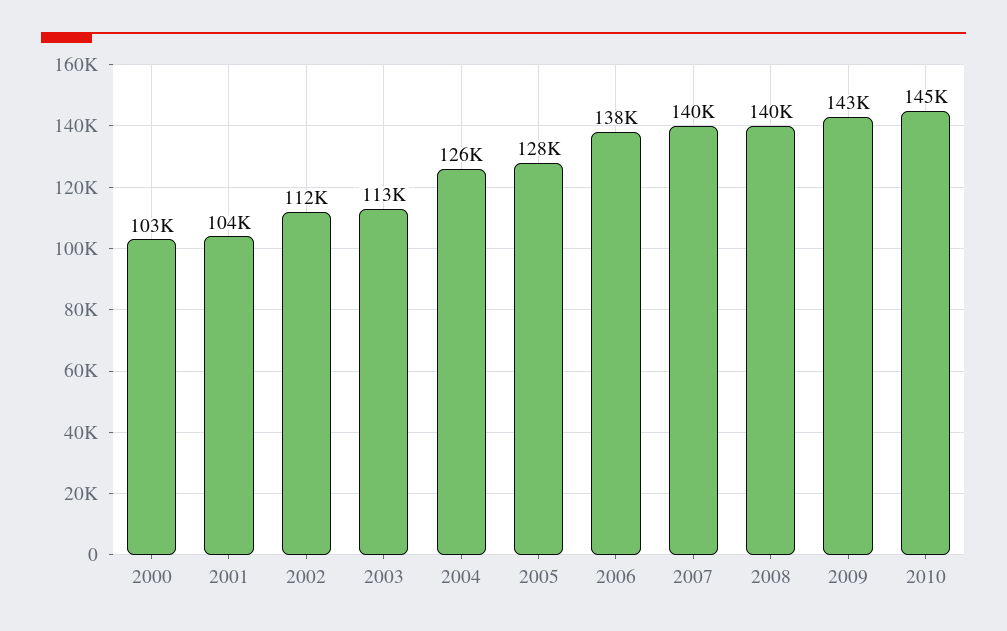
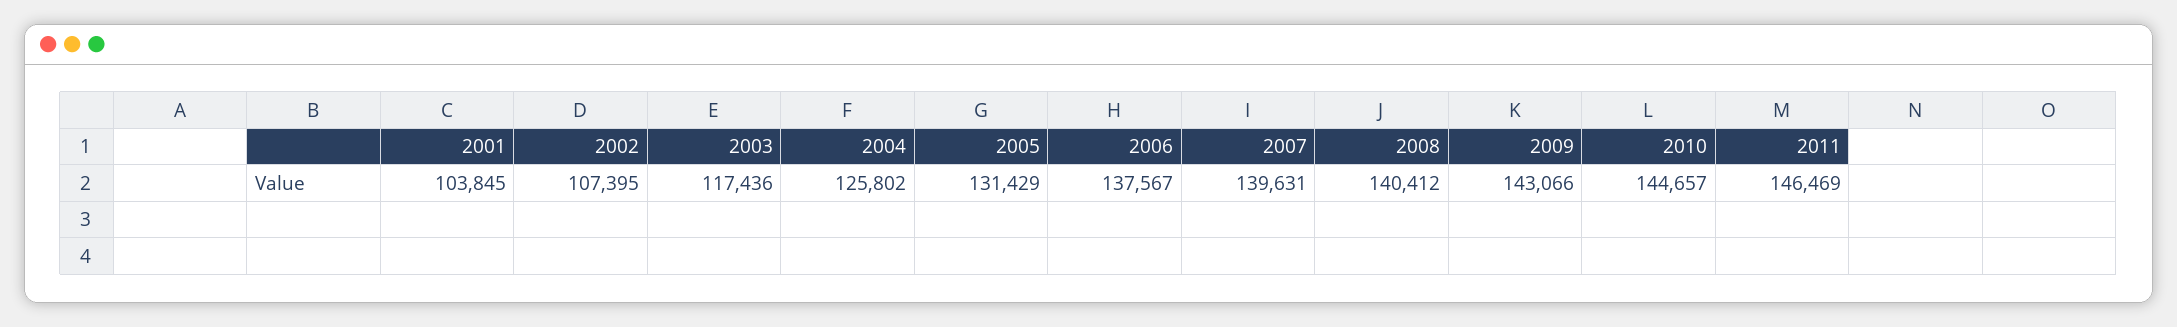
2000: 103000 -> none
2002: 112000 -> 107395
2003: 113000 -> 117436
2005: 128000 -> 131429
2011: none -> 146469

